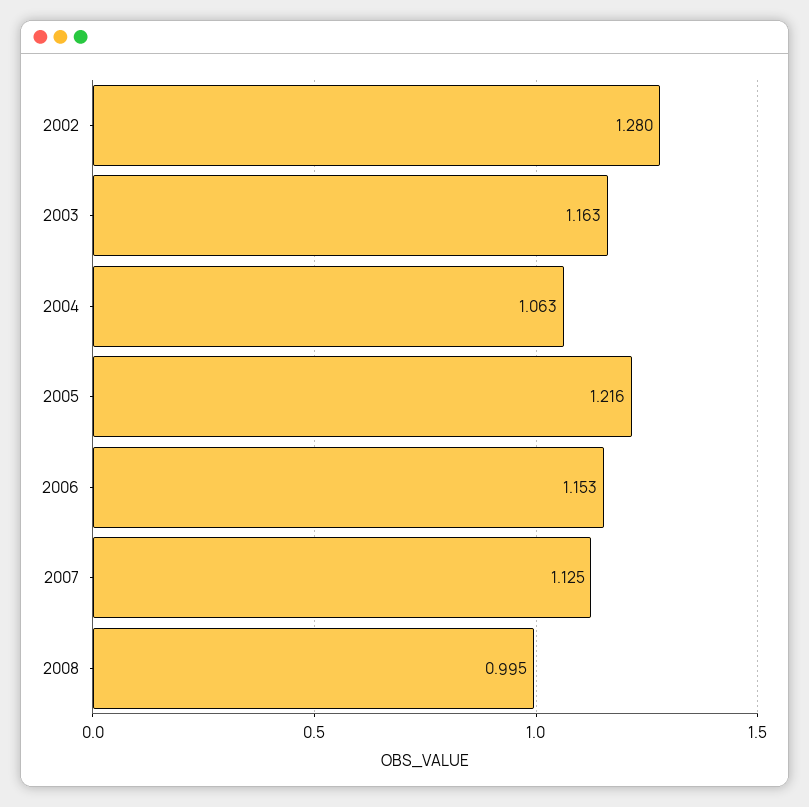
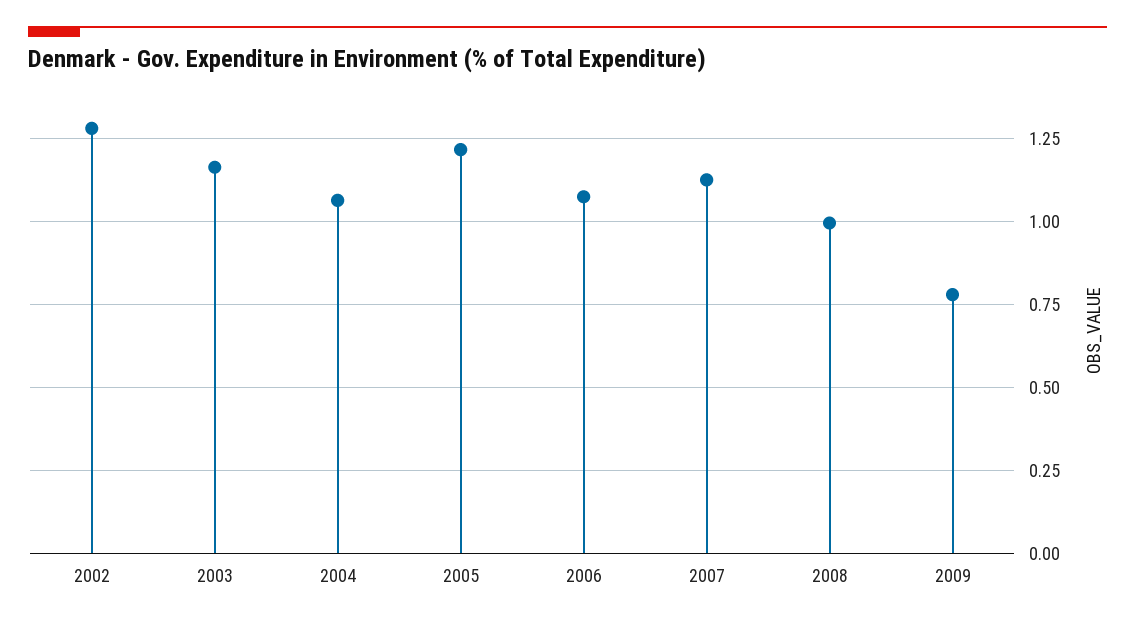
2006: 1.153 -> 1.075
2009: none -> 0.775

